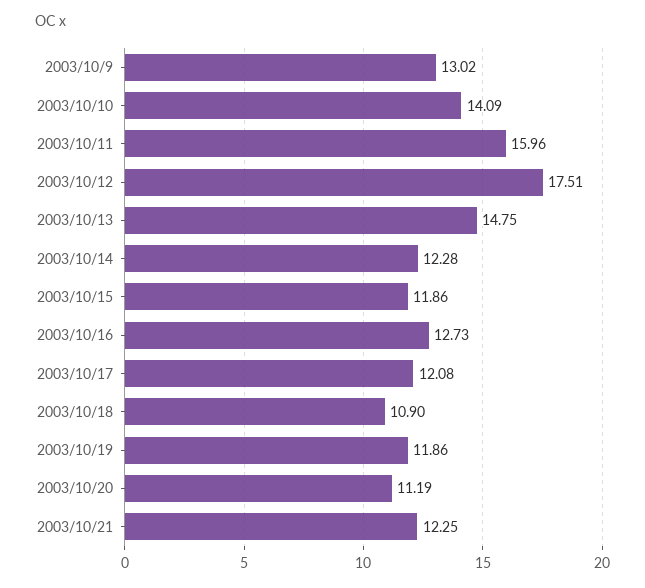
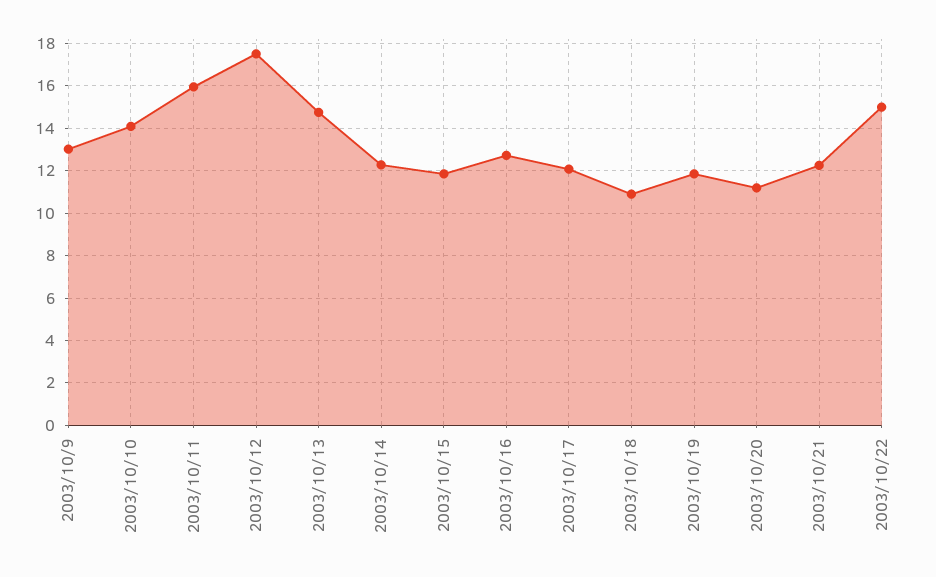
2003/10/22: none -> 15

